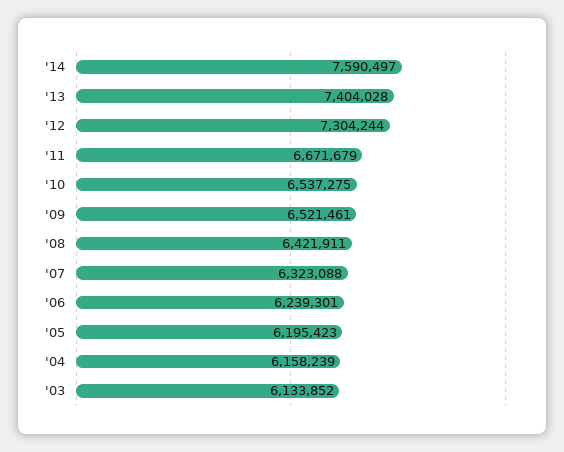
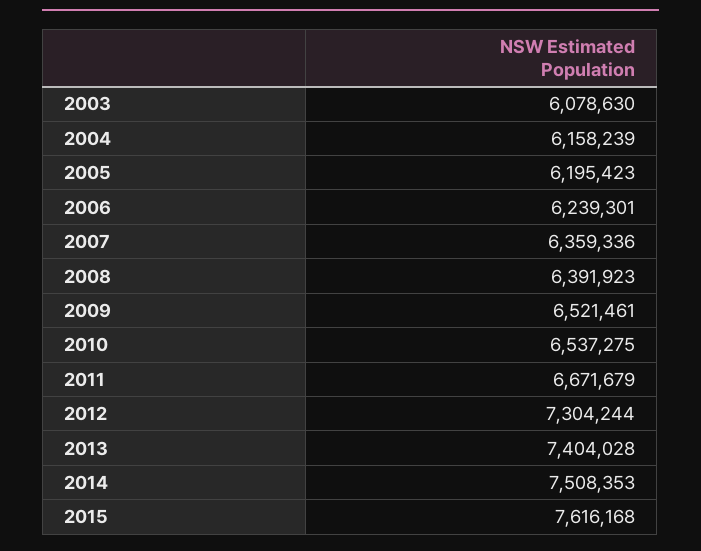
'14: 7590497 -> 7508353
'08: 6421911 -> 6391923
'07: 6323088 -> 6359336
'03: 6133852 -> 6078630
2015: none -> 7616168

